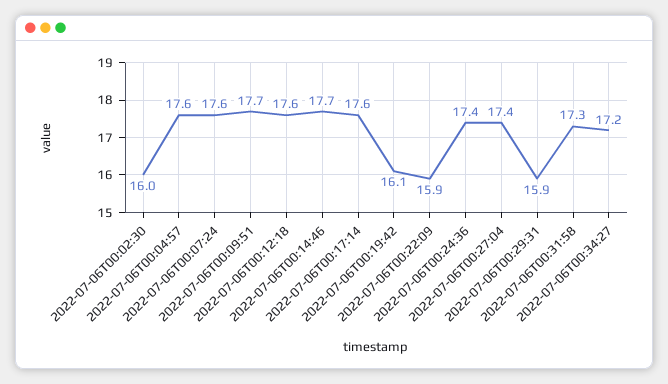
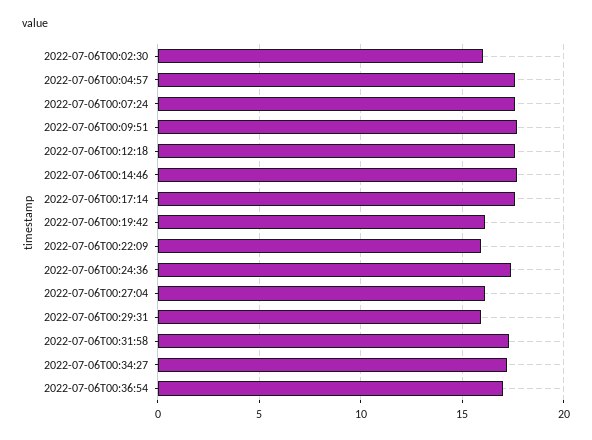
2022-07-06T00:27:04: 17.4 -> 16
2022-07-06T00:36:54: none -> 17

